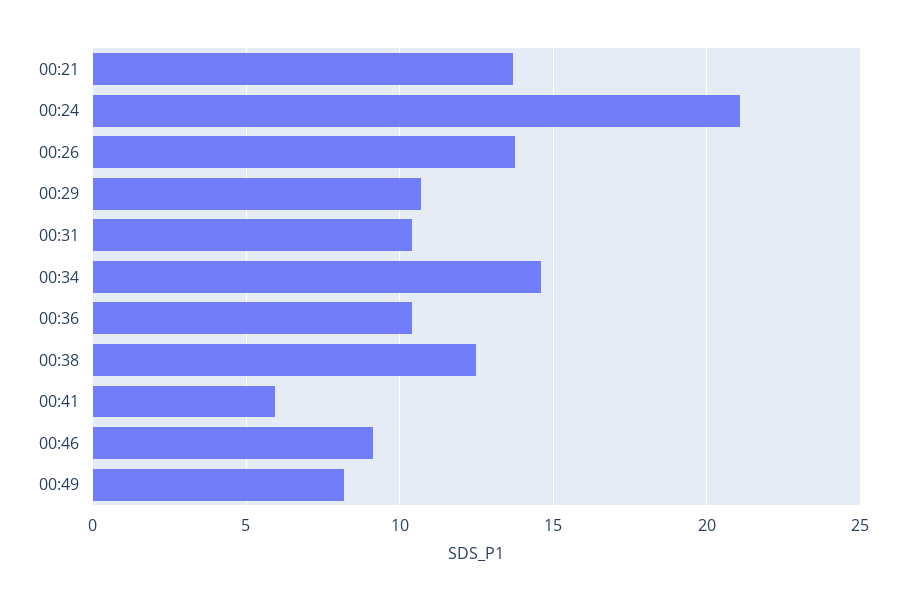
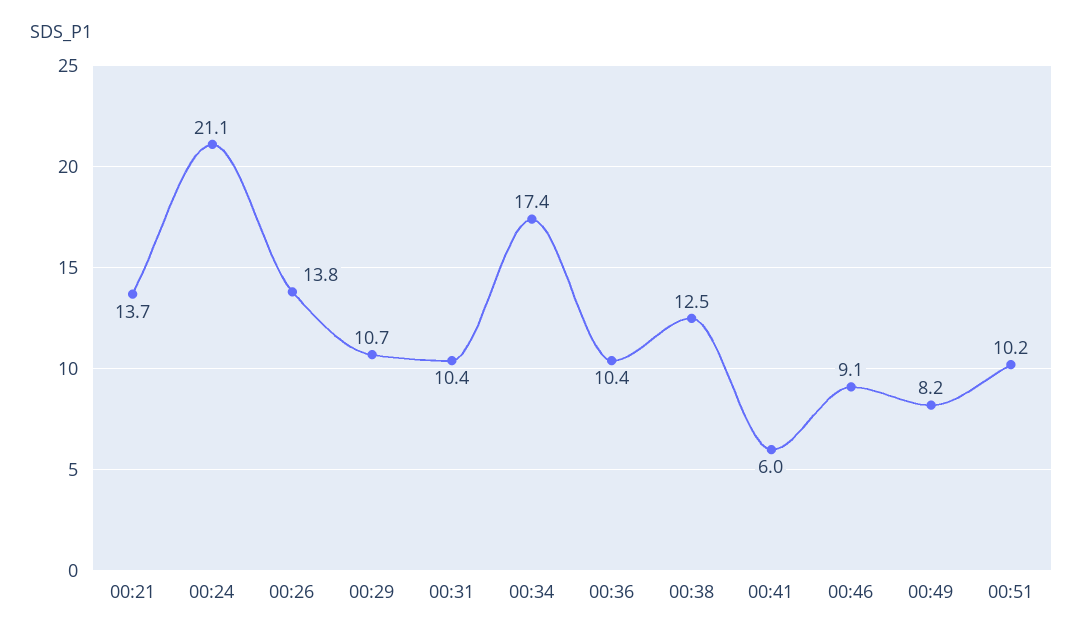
00:34: 14.5 -> 17.4
00:51: none -> 10.2

